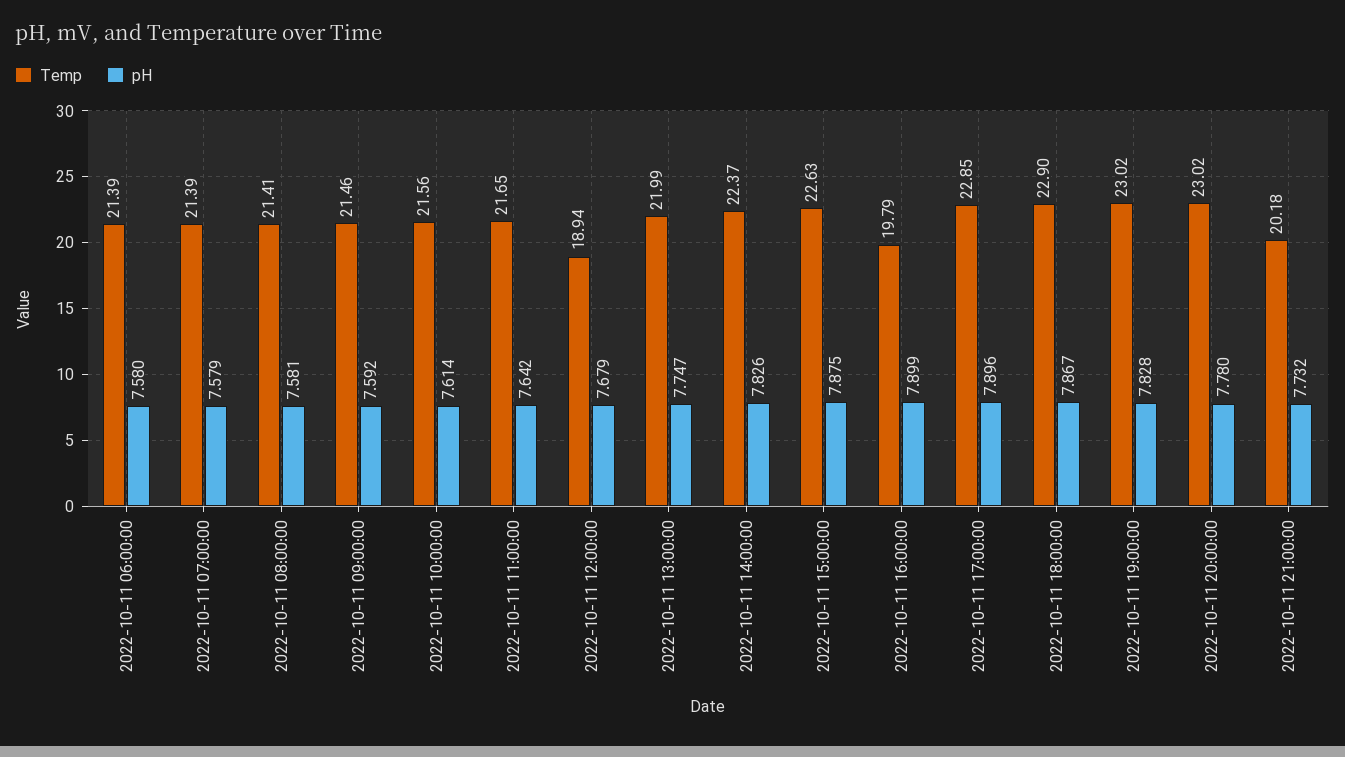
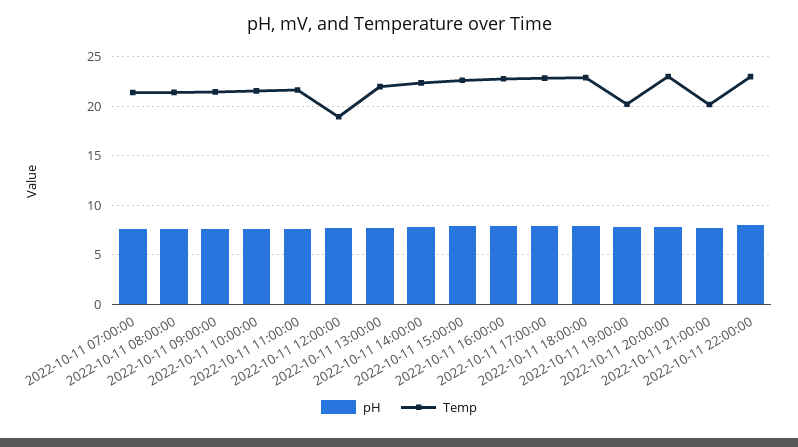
Temp, 2022-10-11 06:00:00: 21.39 -> none
pH, 2022-10-11 06:00:00: 7.58 -> none
Temp, 2022-10-11 16:00:00: 19.79 -> 23
Temp, 2022-10-11 19:00:00: 23.02 -> 20
pH, 2022-10-11 22:00:00: none -> 8
Temp, 2022-10-11 22:00:00: none -> 23

